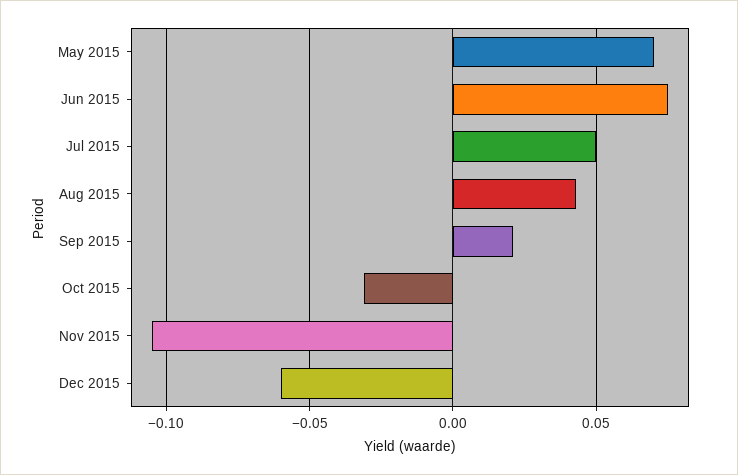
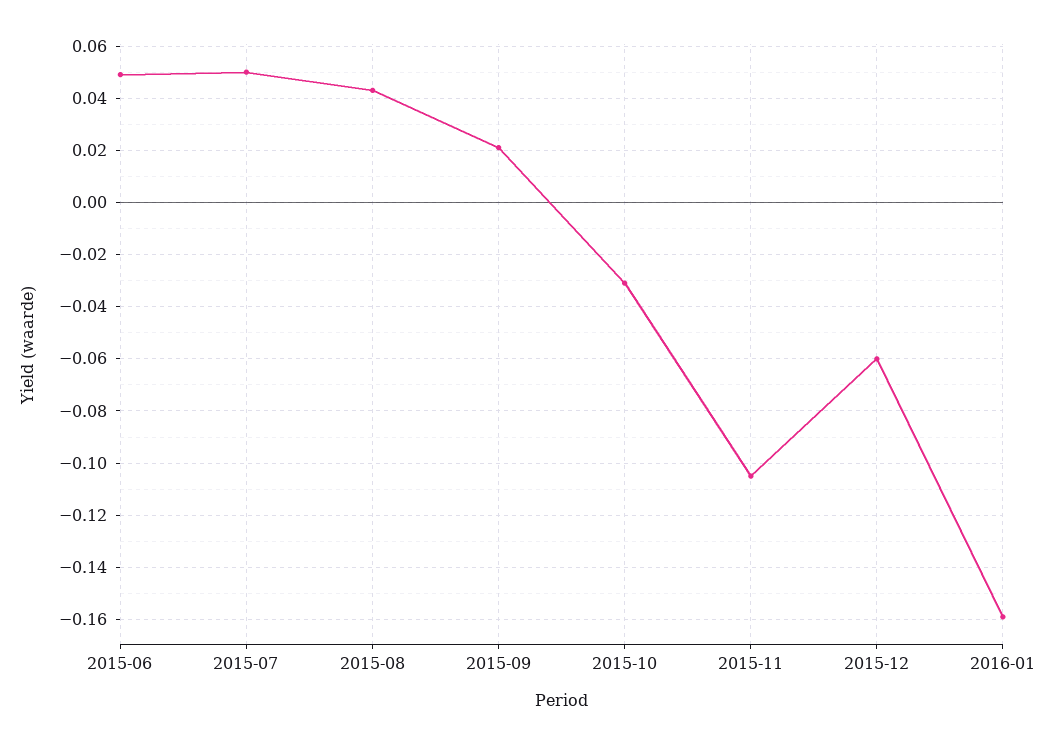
May 2015: 0.07 -> none
Jun 2015: 0.075 -> 0.05
2016-01: none -> -0.16

